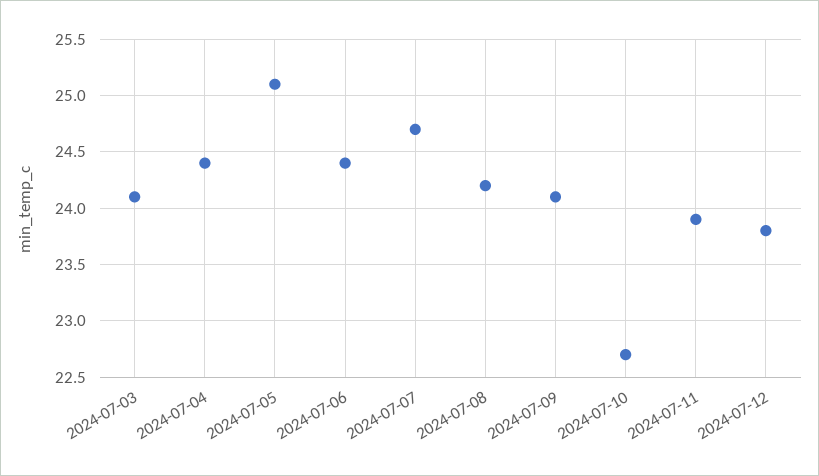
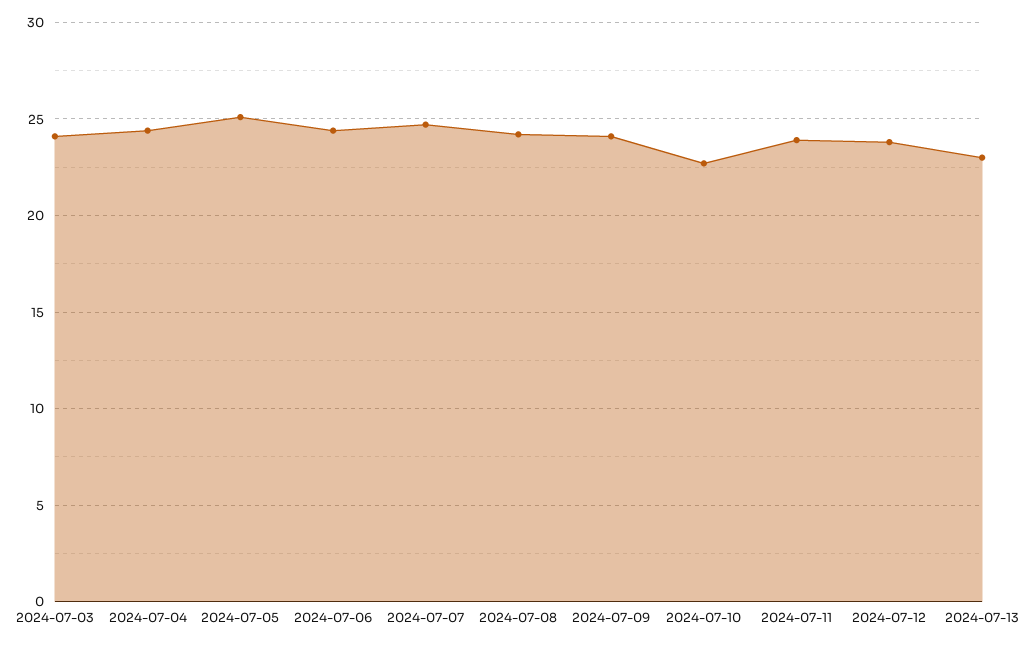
2024-07-13: none -> 23

